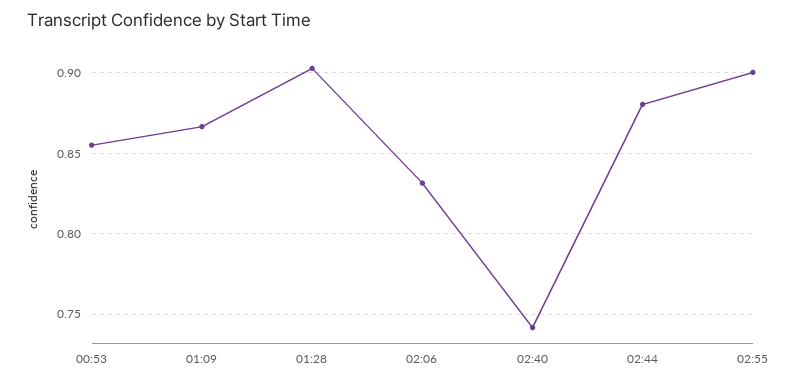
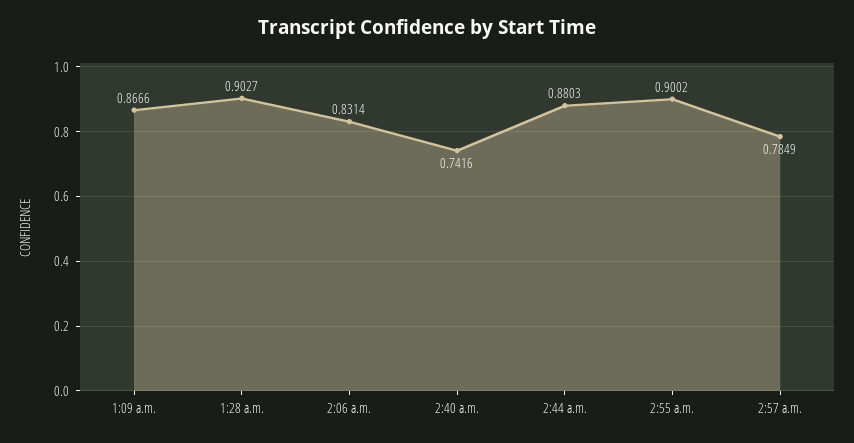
00:53: 0.855 -> none
2:57 a.m.: none -> 0.7849

